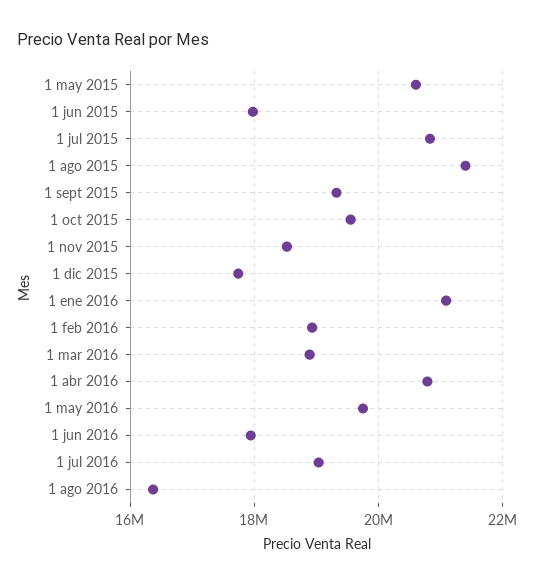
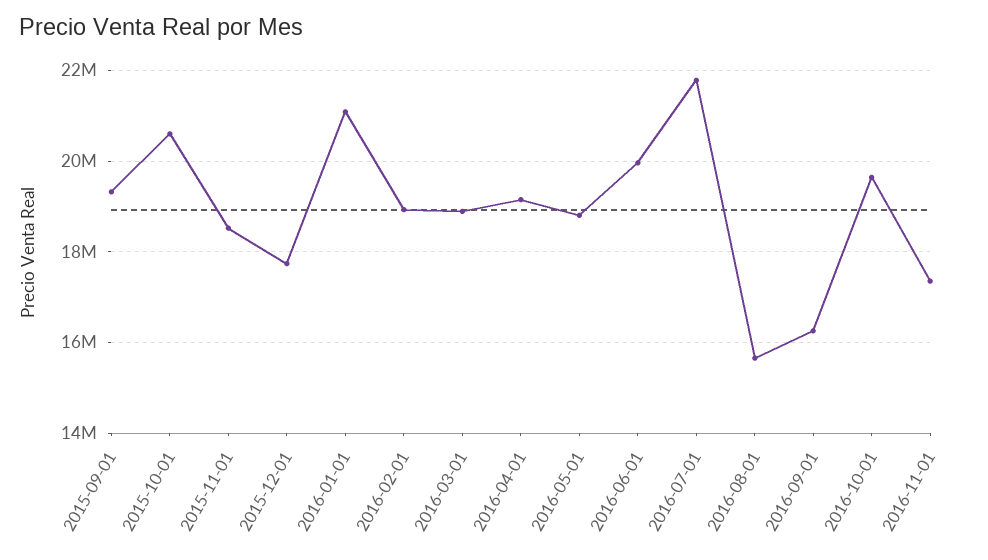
1 may 2015: 20600000 -> none
1 jun 2015: 18000000 -> none
1 jul 2015: 20800000 -> none
1 ago 2015: 21400000 -> none
1 oct 2015: 19600000 -> 20600000
1 abr 2016: 20800000 -> 19200000
1 may 2016: 19800000 -> 18800000
1 jun 2016: 18000000 -> 20000000
1 jul 2016: 19000000 -> 21800000
1 ago 2016: 16400000 -> 15600000
2016-09-01: none -> 16200000
2016-10-01: none -> 19600000
2016-11-01: none -> 17400000

